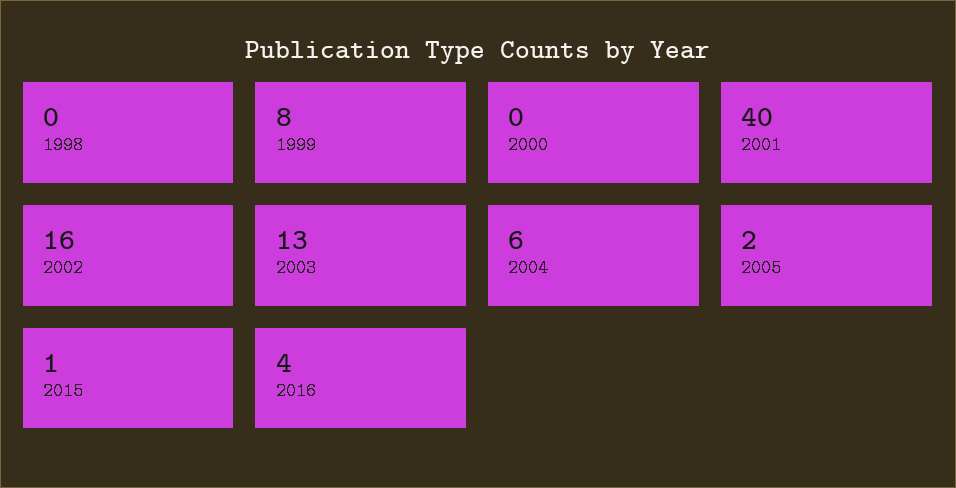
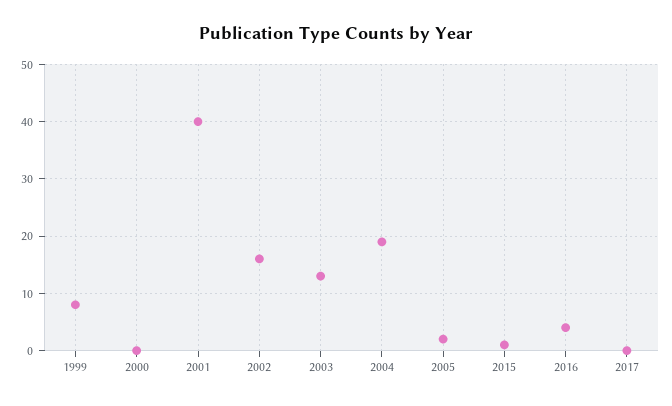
1998: 0 -> none
2004: 6 -> 20
2017: none -> 0

